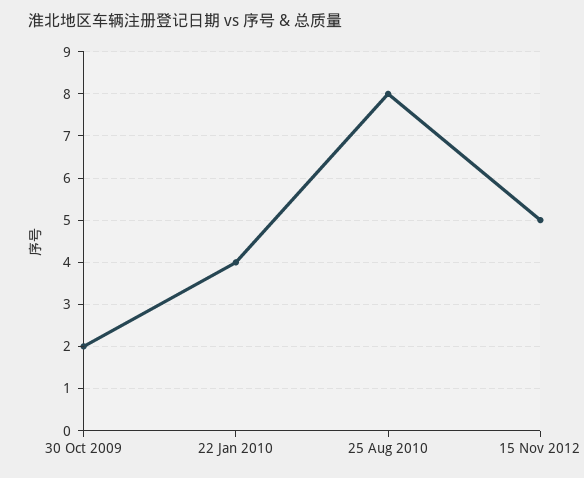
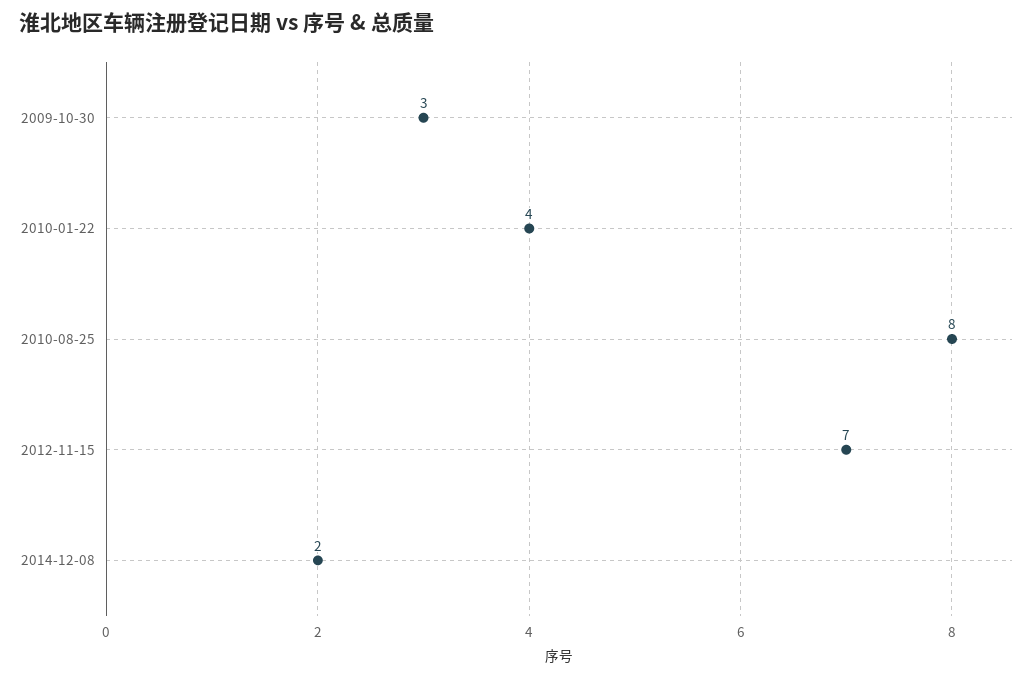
30 Oct 2009: 2 -> 3
15 Nov 2012: 5 -> 7
2014-12-08: none -> 2

